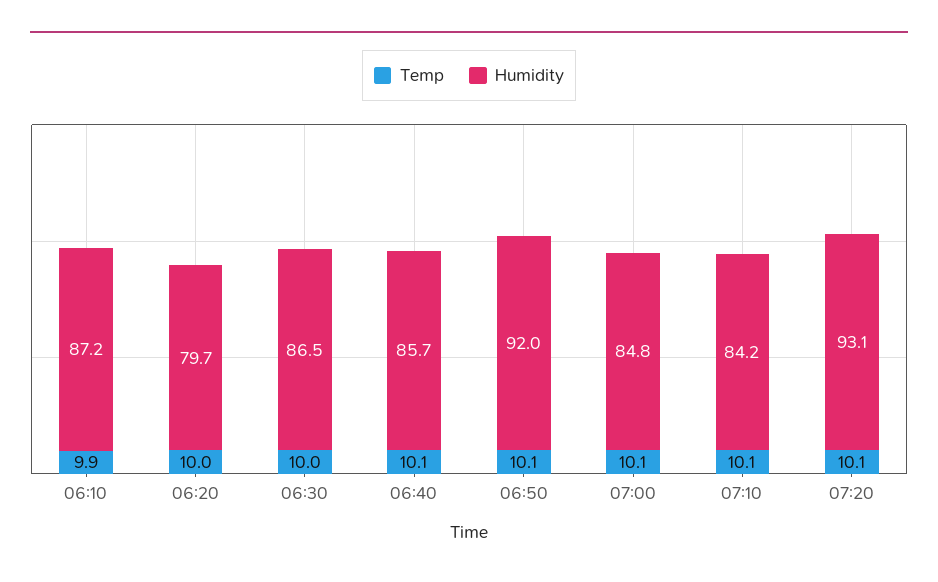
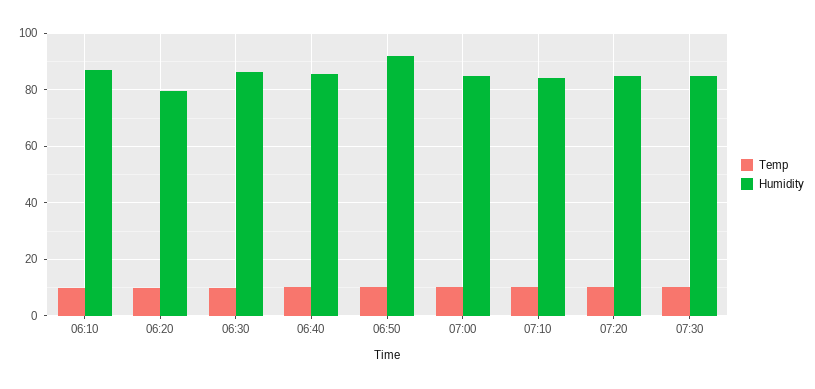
Humidity, 07:20: 93.1 -> 85
Temp, 07:30: none -> 10
Humidity, 07:30: none -> 85

